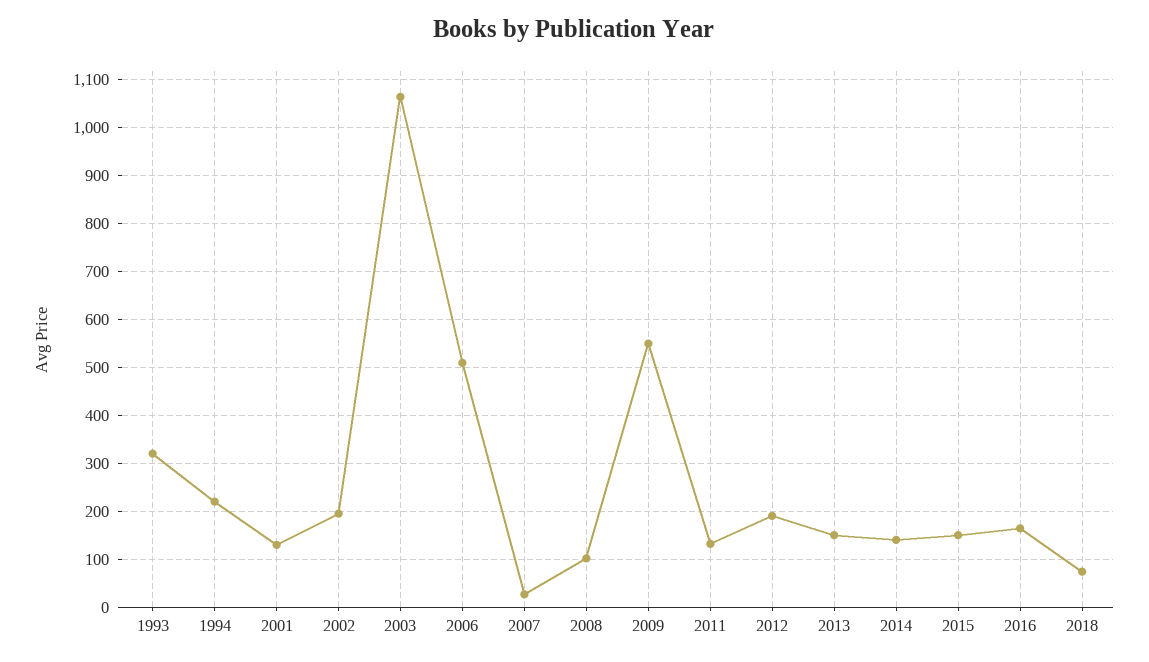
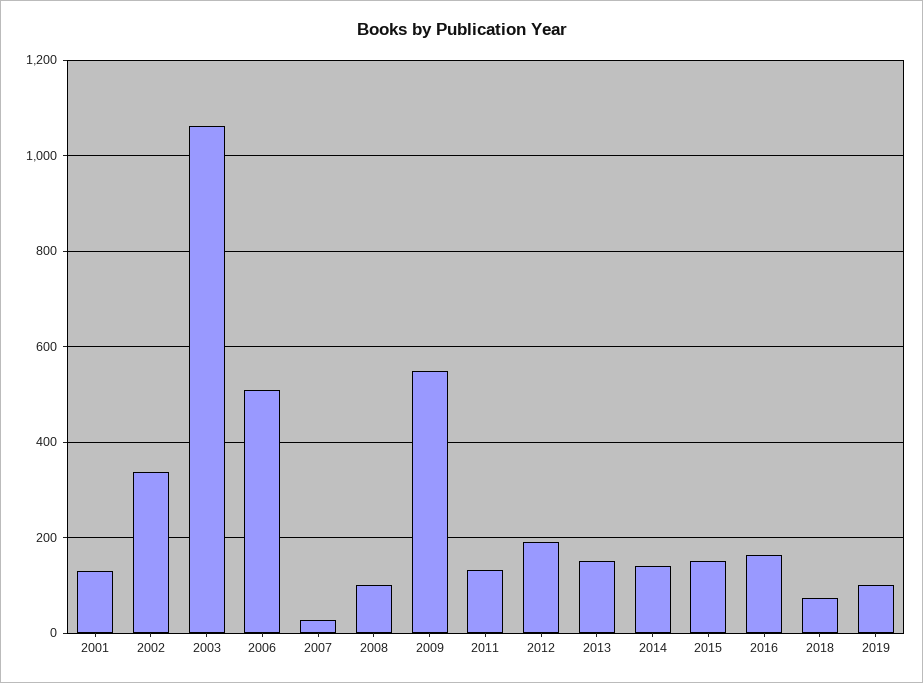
1993: 320 -> none
1994: 220 -> none
2002: 200 -> 340
2019: none -> 100

